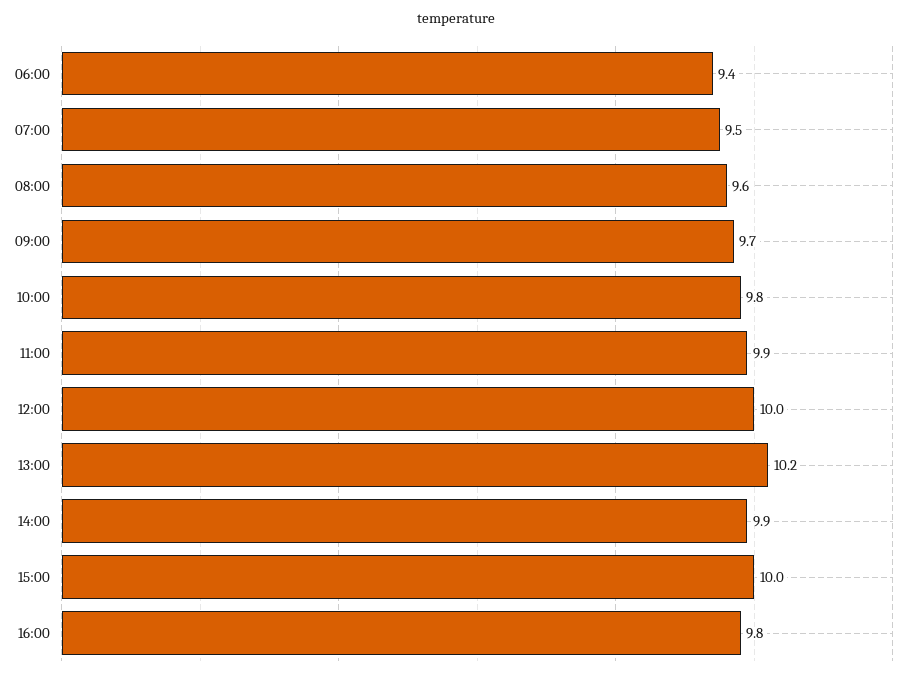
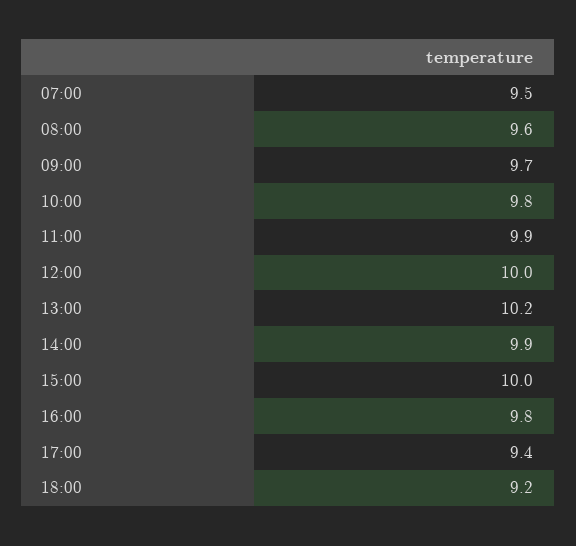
06:00: 9.4 -> none
17:00: none -> 9.4
18:00: none -> 9.2

